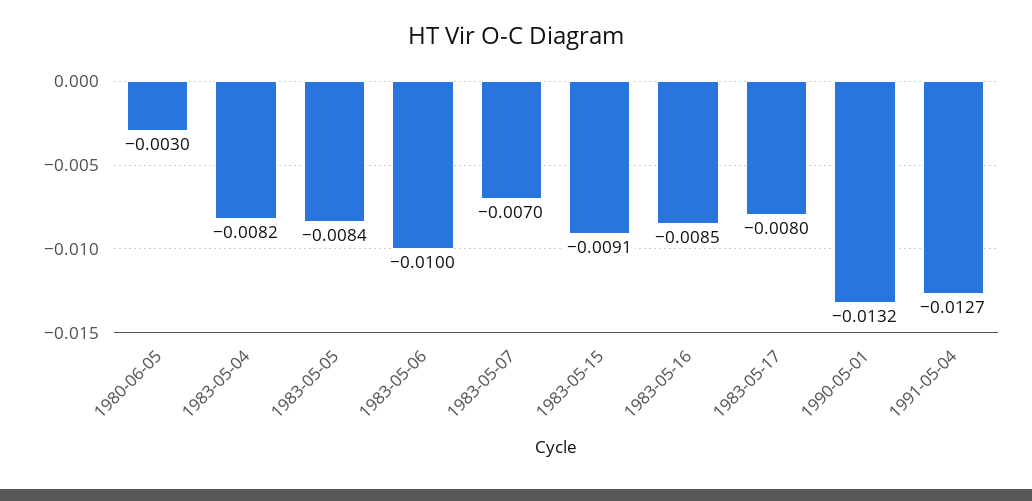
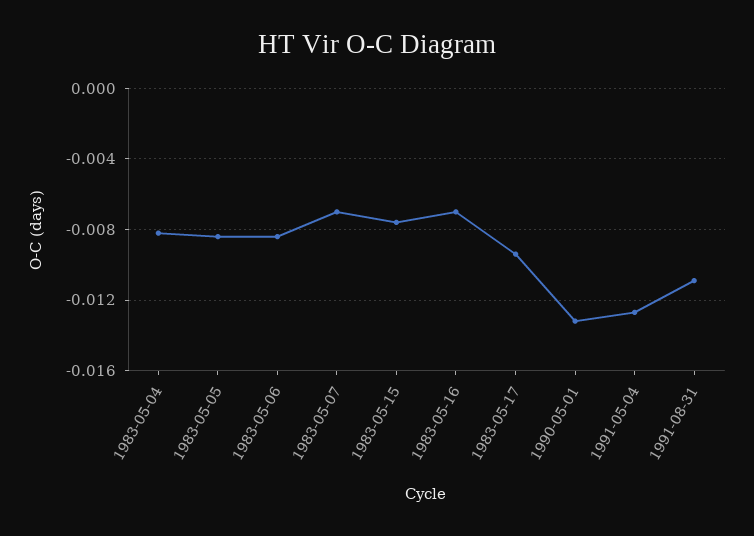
1980-06-05: -0.003 -> none
1983-05-06: -0.01 -> -0.0085
1983-05-15: -0.0091 -> -0.0075
1983-05-16: -0.0085 -> -0.007
1983-05-17: -0.008 -> -0.0095
1991-08-31: none -> -0.011

